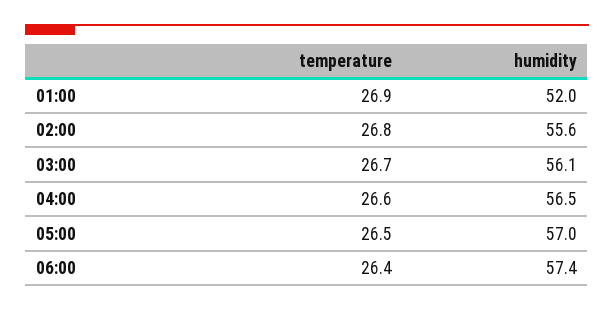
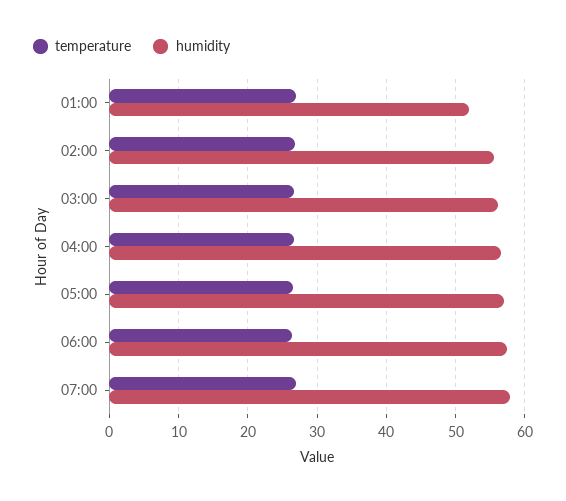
temperature, 07:00: none -> 27
humidity, 07:00: none -> 58

